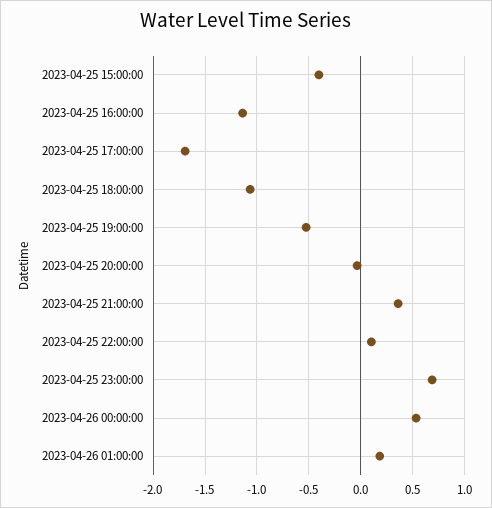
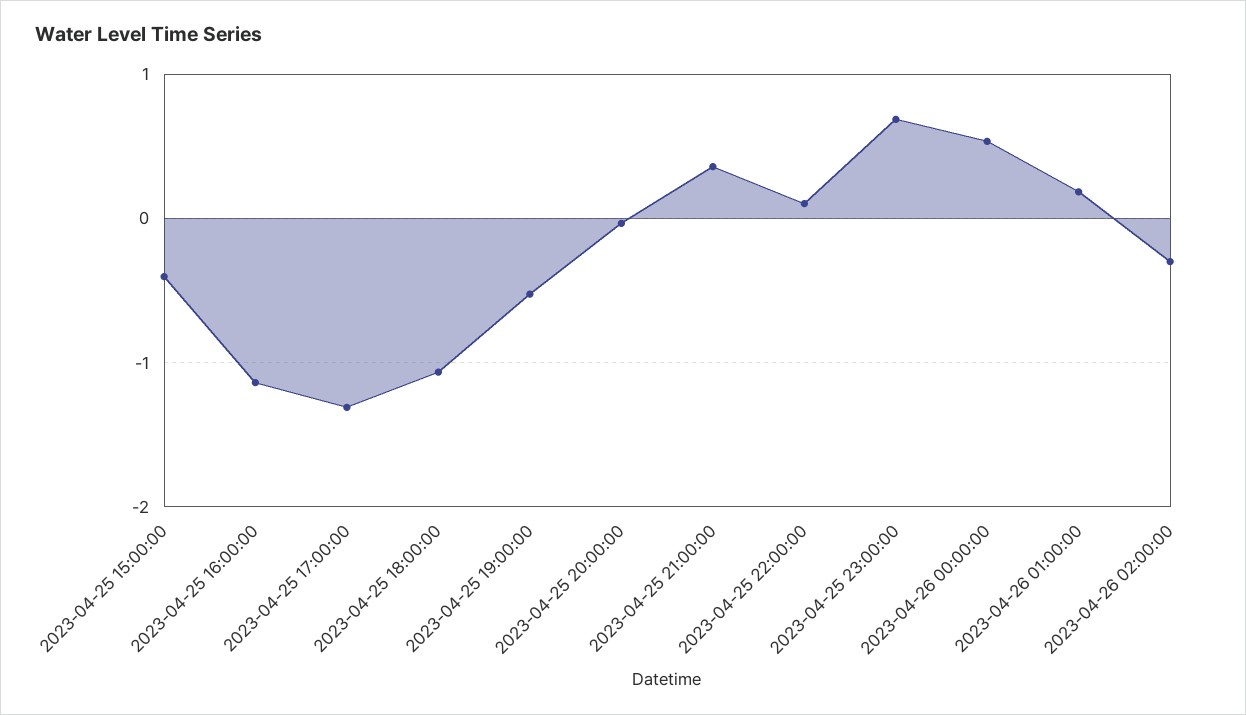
2023-04-25 17:00:00: -1.7 -> -1.3
2023-04-26 02:00:00: none -> -0.3

